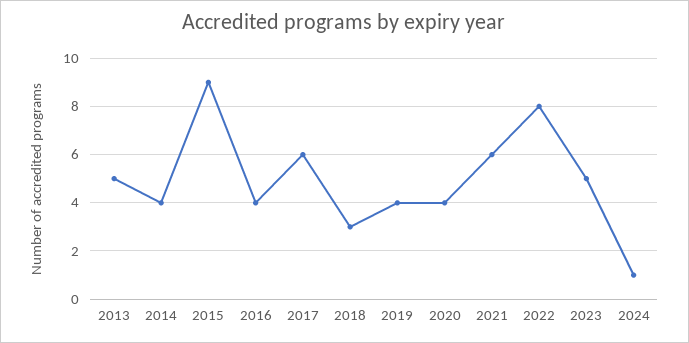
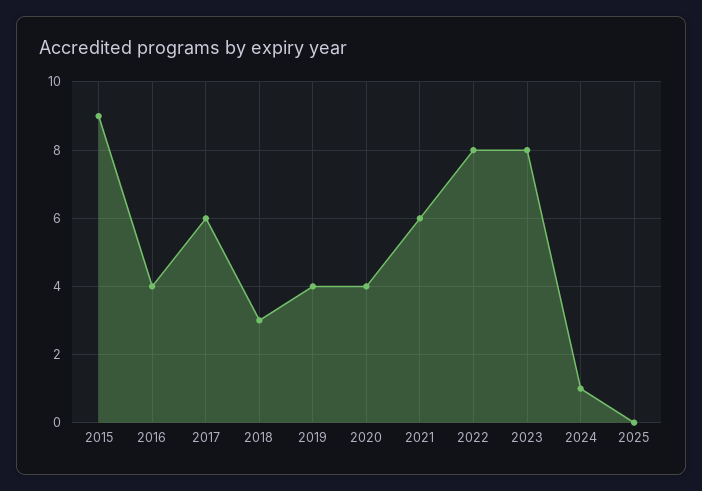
2013: 5 -> none
2014: 4 -> none
2023: 5 -> 8
2025: none -> 0

